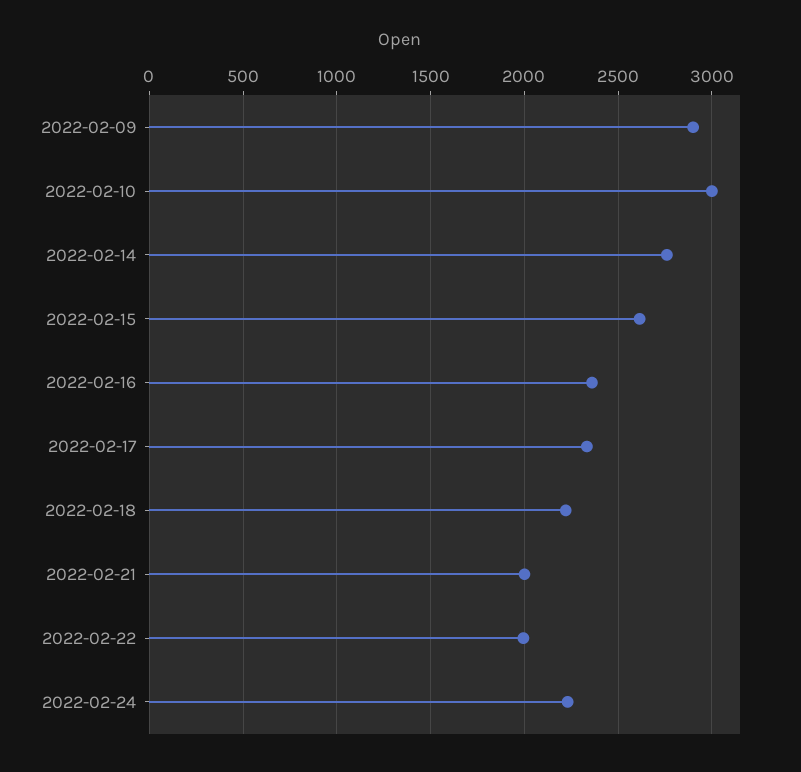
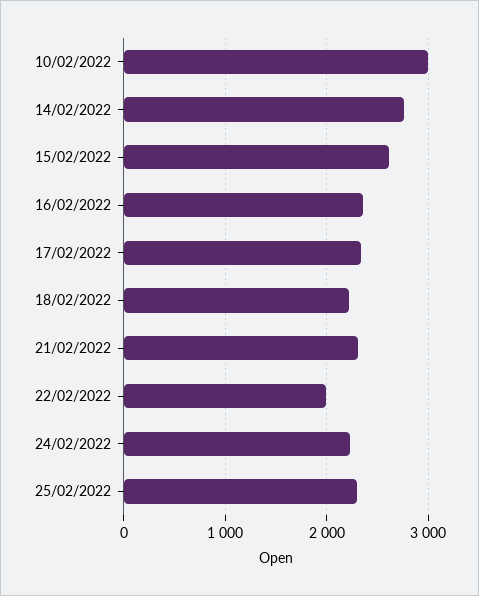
2022-02-09: 2900 -> none
2022-02-21: 2000 -> 2300
25/02/2022: none -> 2300

